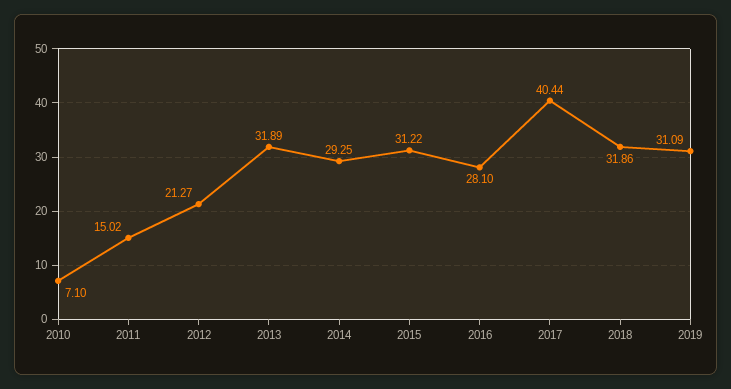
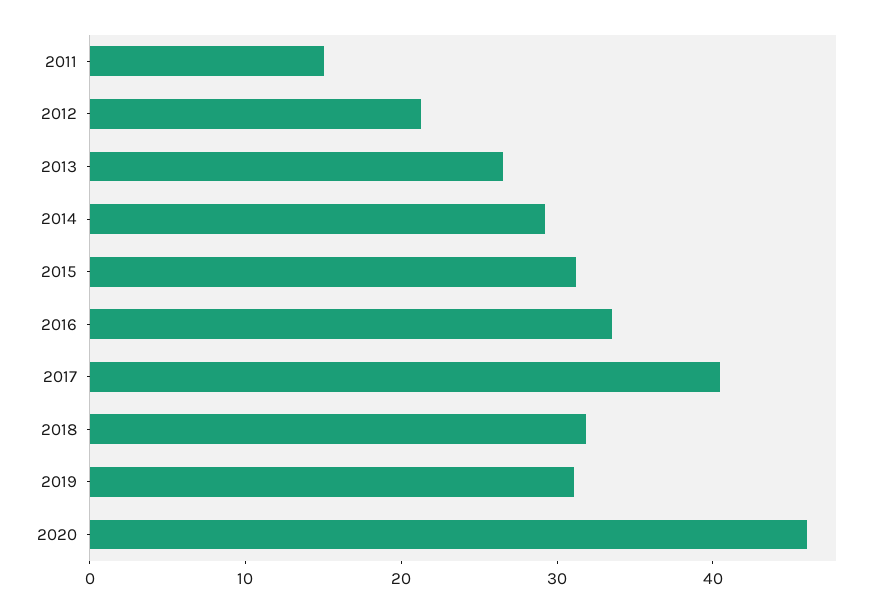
2010: 7.1 -> none
2013: 31.89 -> 26
2016: 28.1 -> 34
2020: none -> 46

